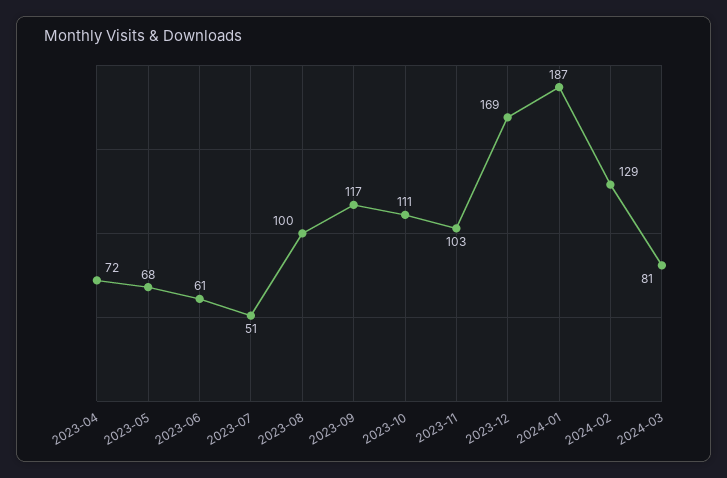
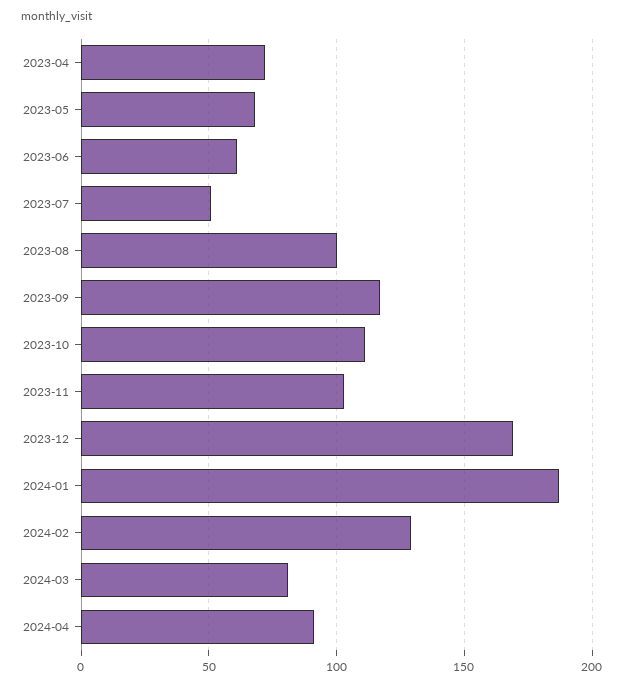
2024-04: none -> 90

